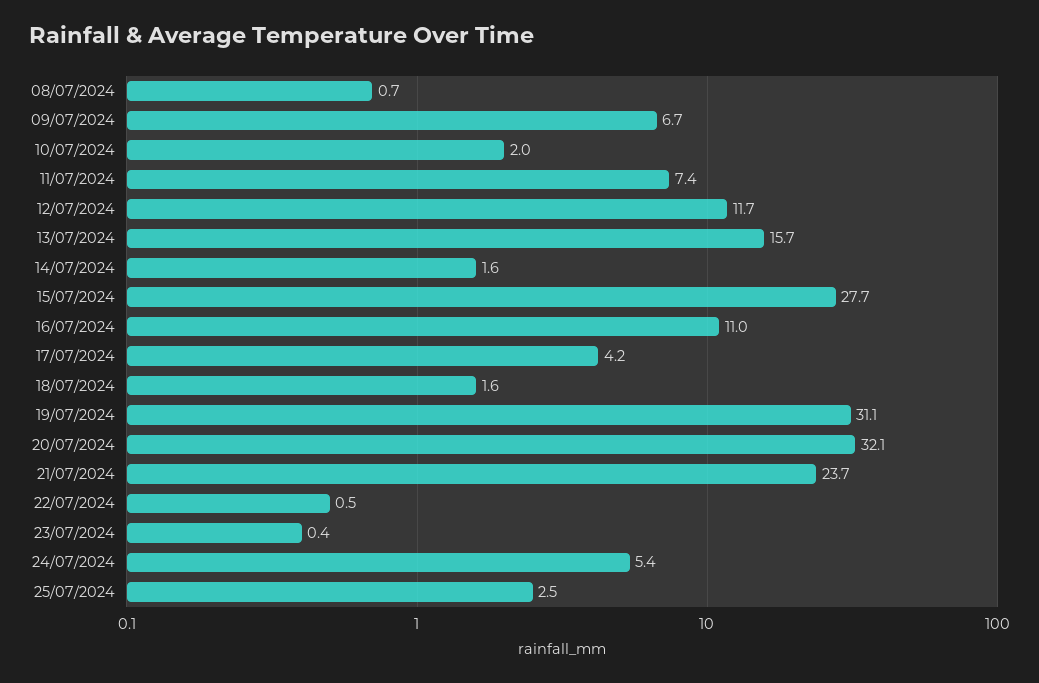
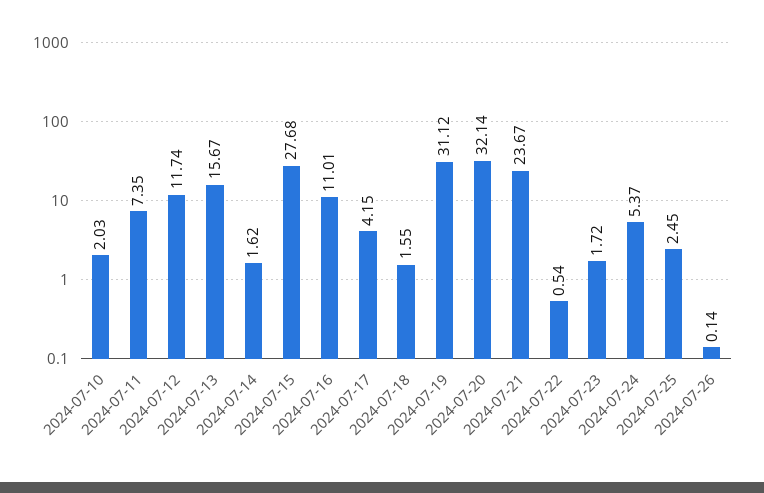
08/07/2024: 0.7 -> none
09/07/2024: 6.7 -> none
23/07/2024: 0.4 -> 1.72
2024-07-26: none -> 0.14

